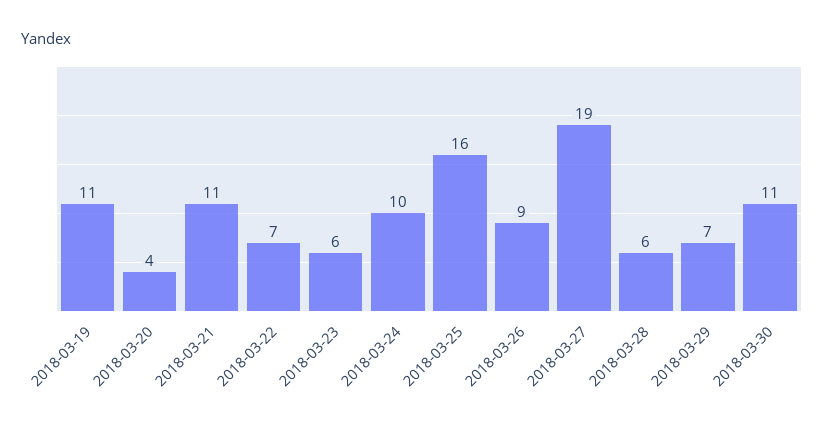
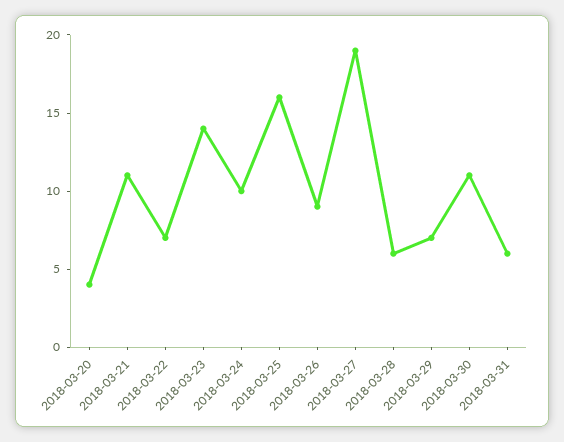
2018-03-19: 11 -> none
2018-03-23: 6 -> 14
2018-03-31: none -> 6

